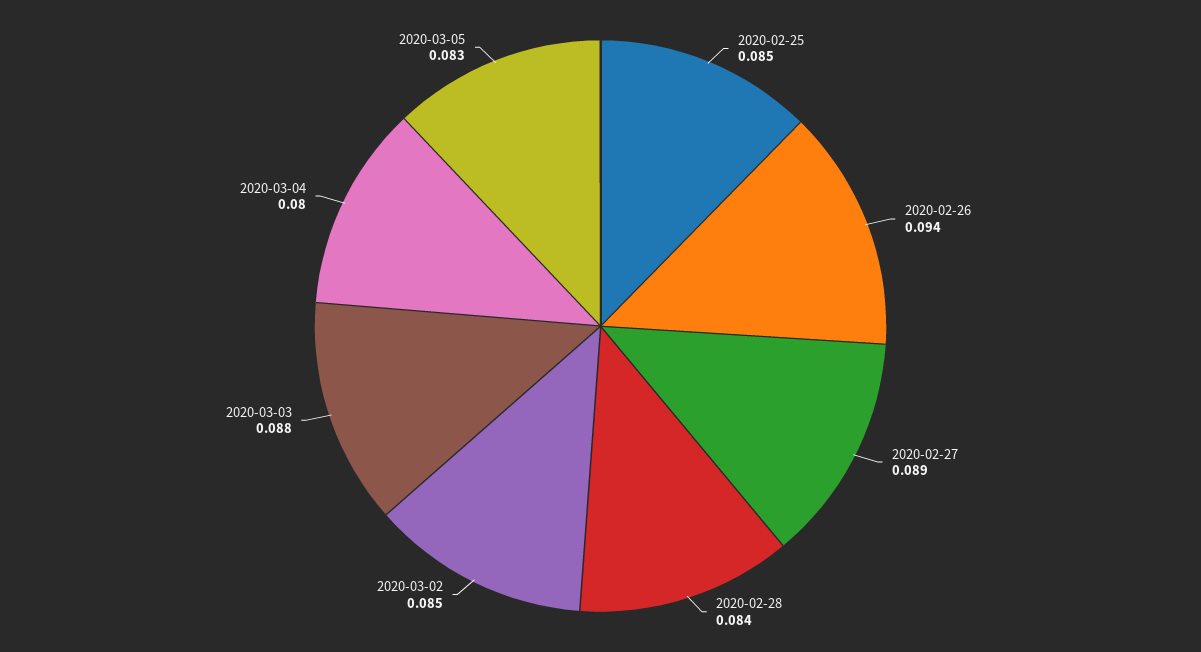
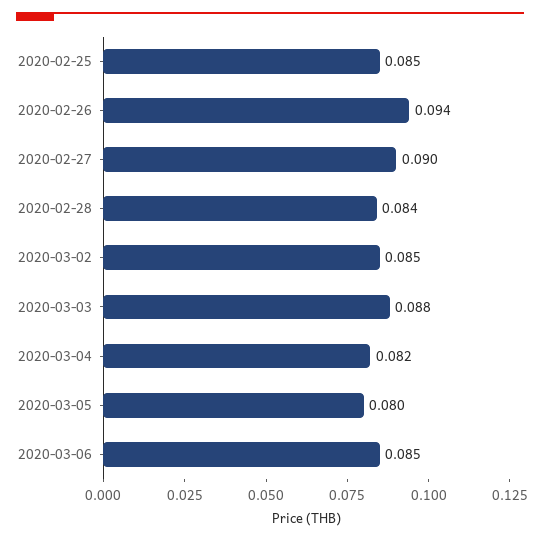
2020-02-27: 0.089 -> 0.09
2020-03-04: 0.08 -> 0.082
2020-03-05: 0.083 -> 0.08
2020-03-06: none -> 0.085

